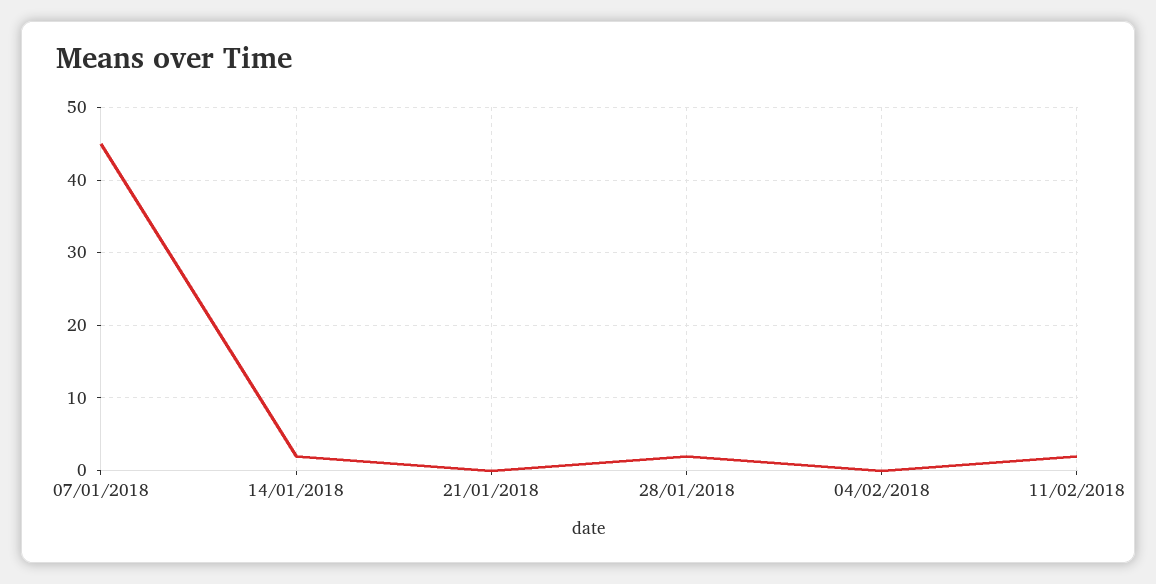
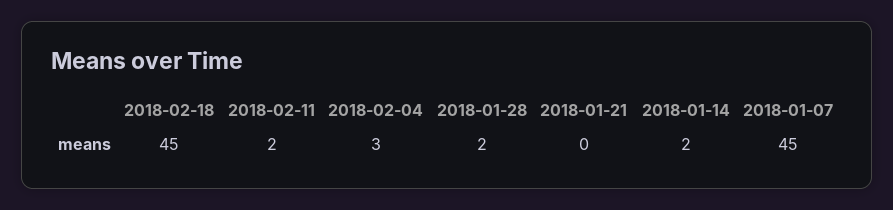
04/02/2018: 0 -> 3
2018-02-18: none -> 45

